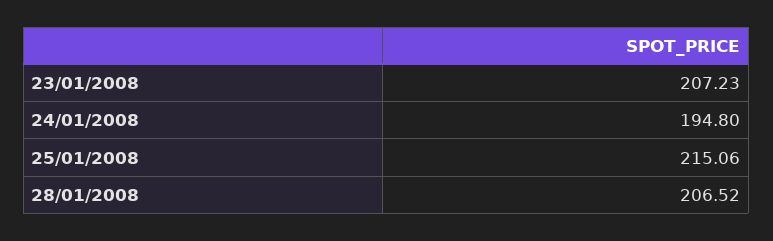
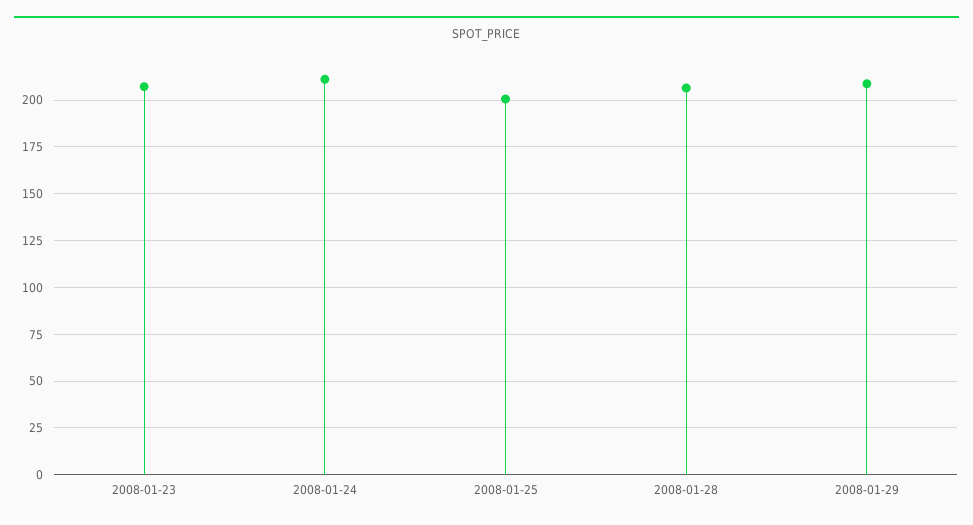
24/01/2008: 194.8 -> 210
25/01/2008: 215.06 -> 200
2008-01-29: none -> 210

